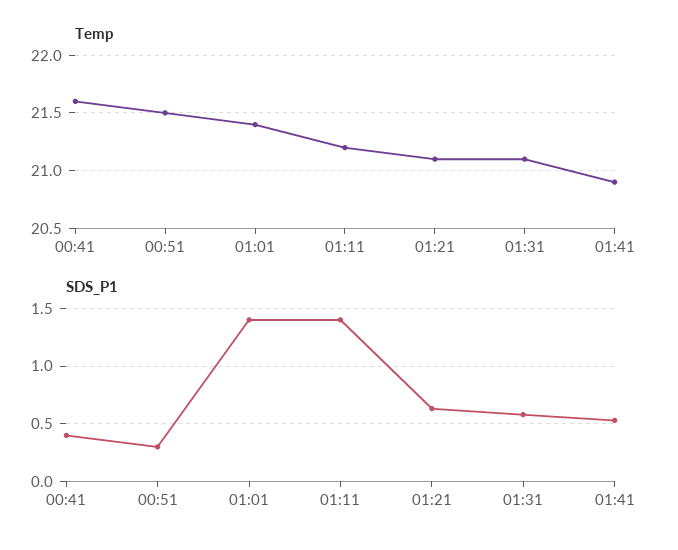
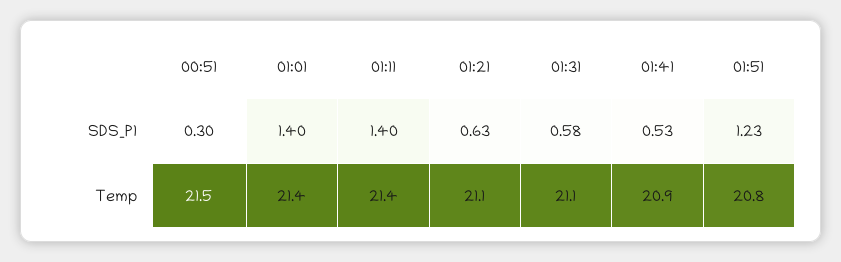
Temp, 00:41: 21.6 -> none
Temp, 01:11: 21.2 -> 21.4
SDS_P1, 00:41: 0.4 -> none
SDS_P1, 01:51: none -> 1.23
Temp, 01:51: none -> 20.8

